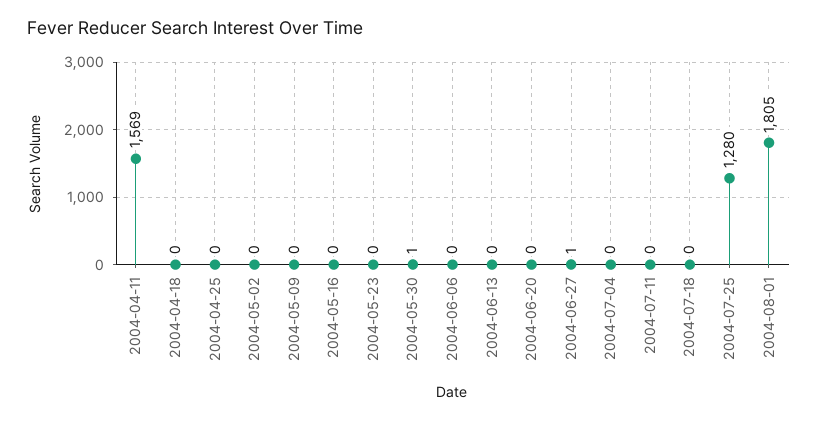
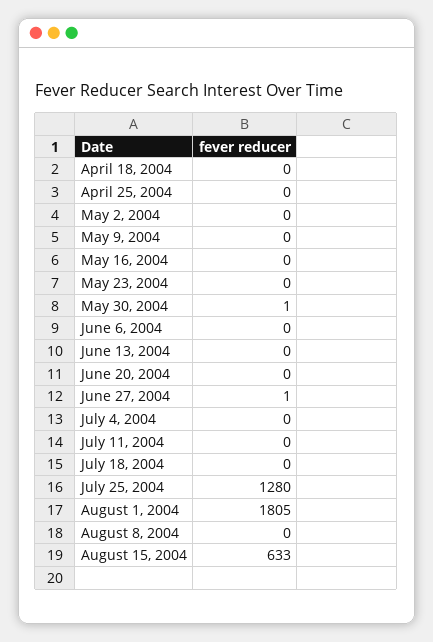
2004-04-11: 1569 -> none
August 8, 2004: none -> 0
August 15, 2004: none -> 633

